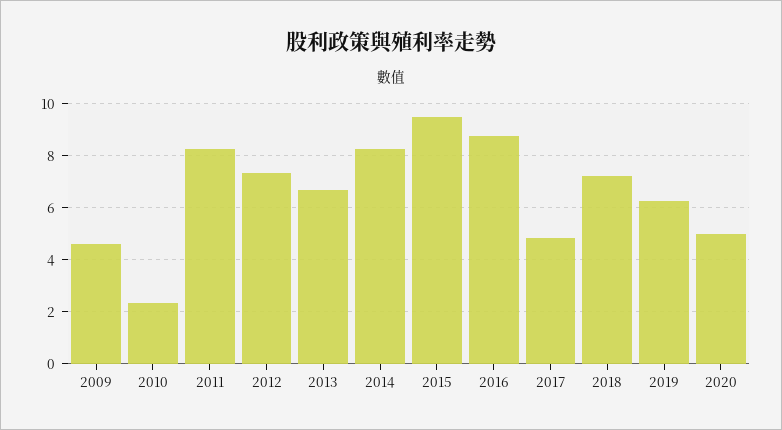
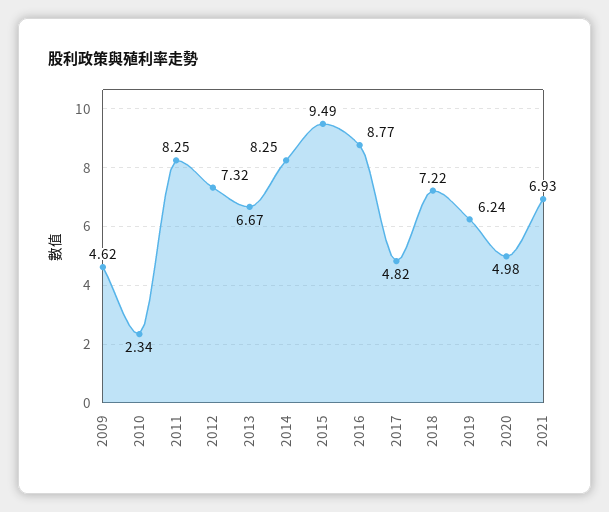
2021: none -> 6.93

